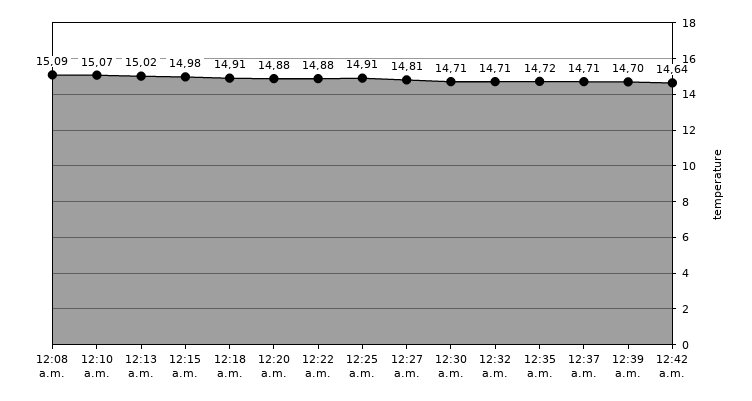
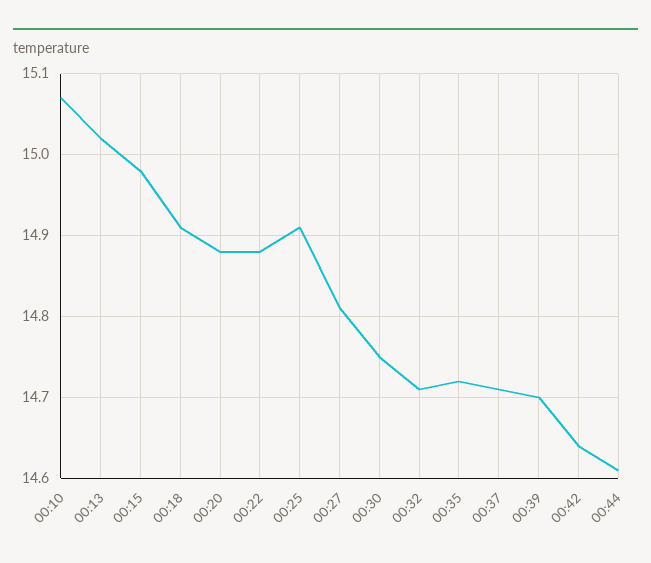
12:08 a.m.: 15.09 -> none
12:30 a.m.: 14.71 -> 14.75
00:44: none -> 14.61

